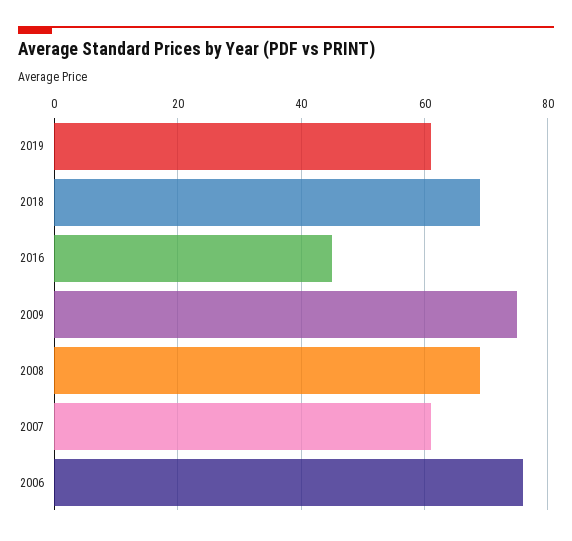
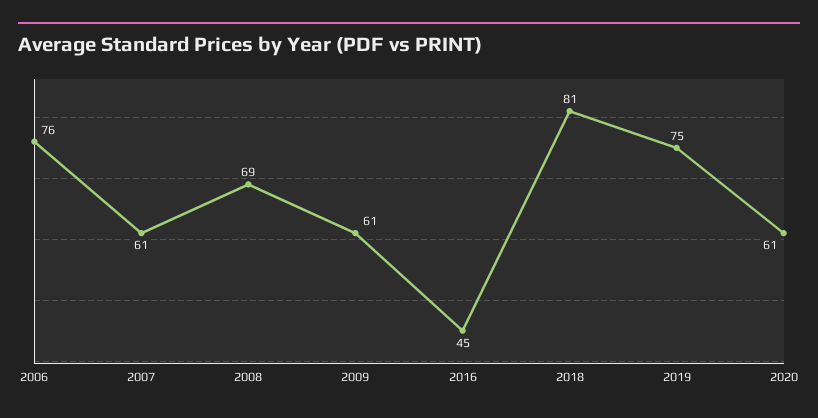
2019: 60 -> 75
2018: 70 -> 81
2009: 75 -> 61
2020: none -> 61

